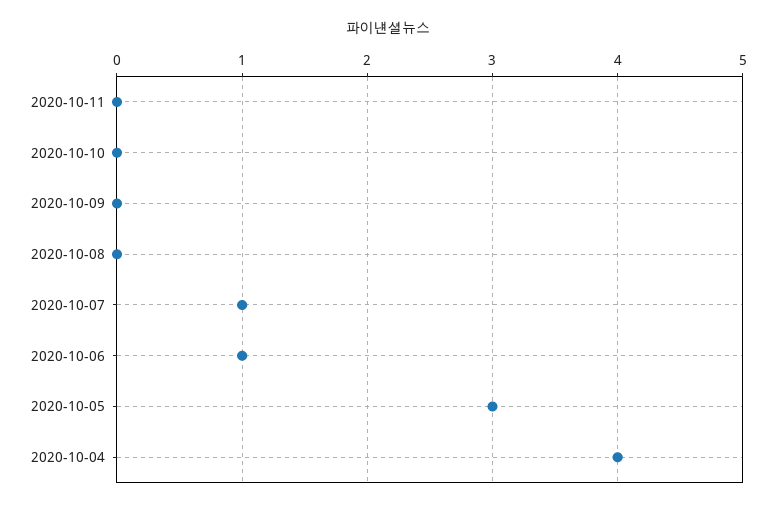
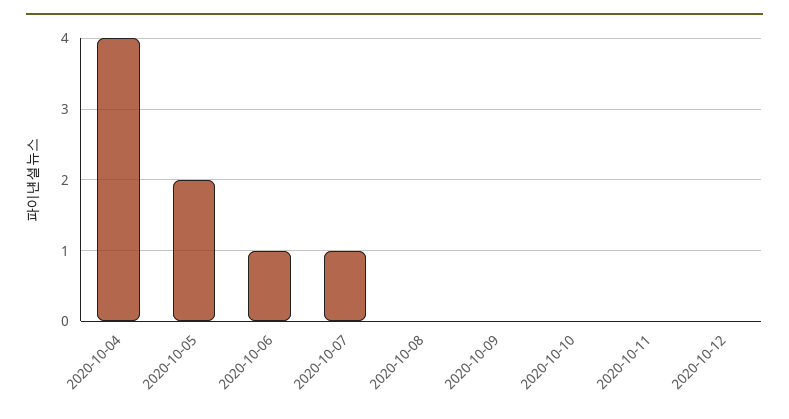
2020-10-05: 3 -> 2
2020-10-12: none -> 0

